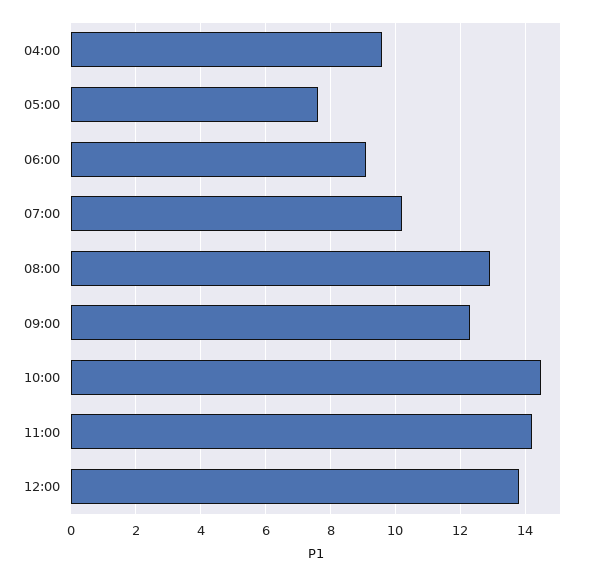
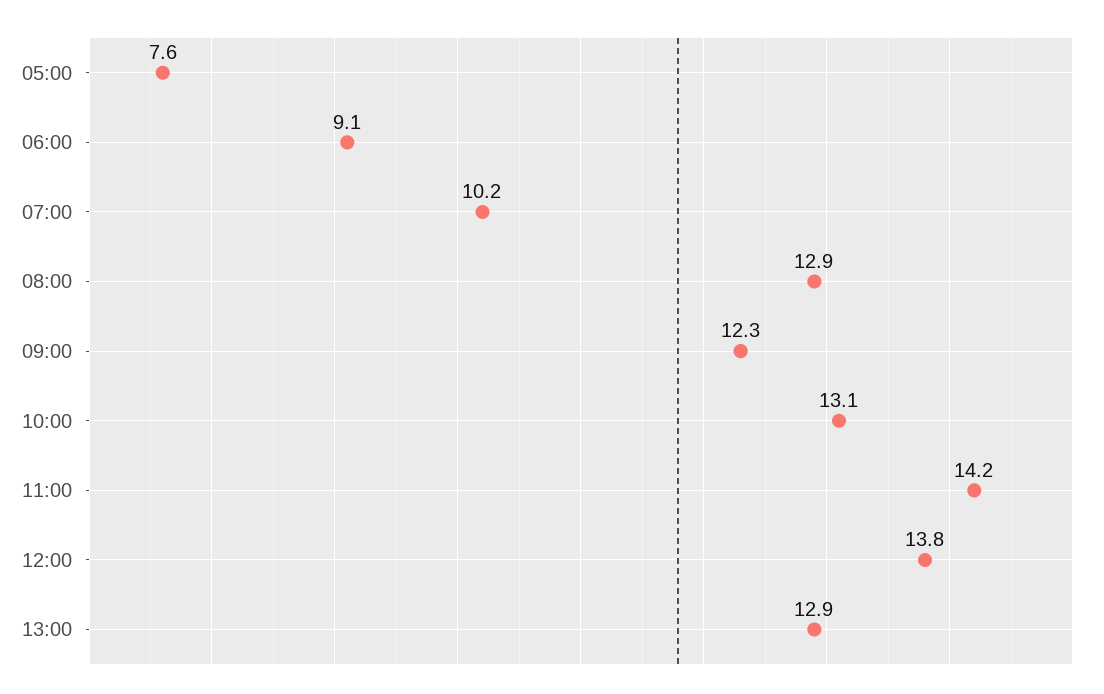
04:00: 9.5 -> none
10:00: 14.5 -> 13.1
13:00: none -> 12.9

